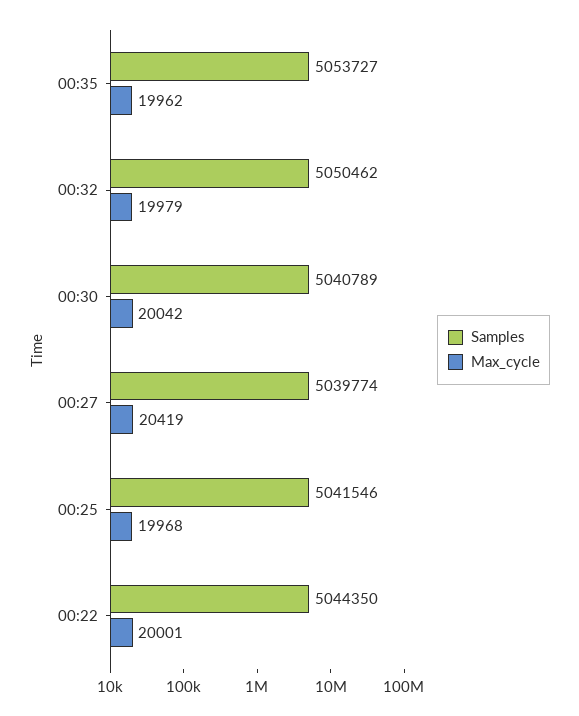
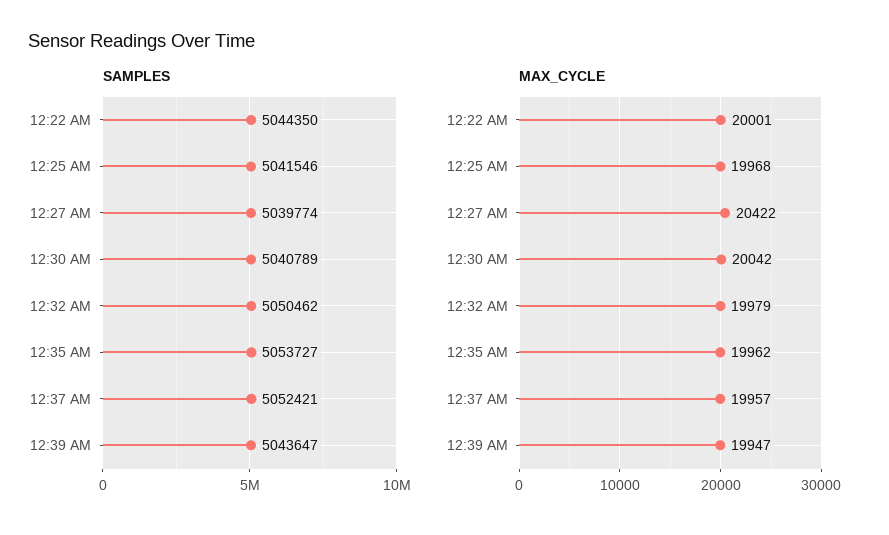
Max_cycle, 00:27: 20419 -> 20422
Samples, 12:37 AM: none -> 5052421
Samples, 12:39 AM: none -> 5043647
Max_cycle, 12:37 AM: none -> 19957
Max_cycle, 12:39 AM: none -> 19947

